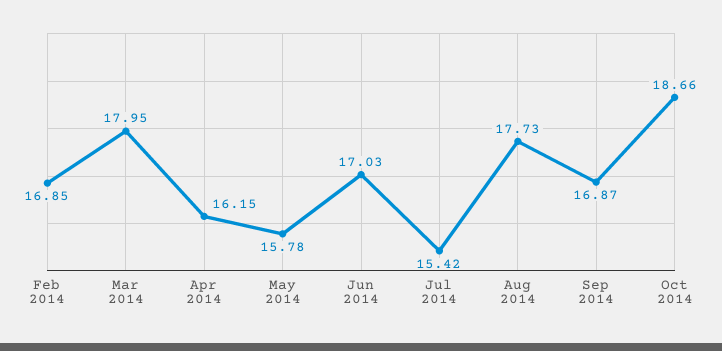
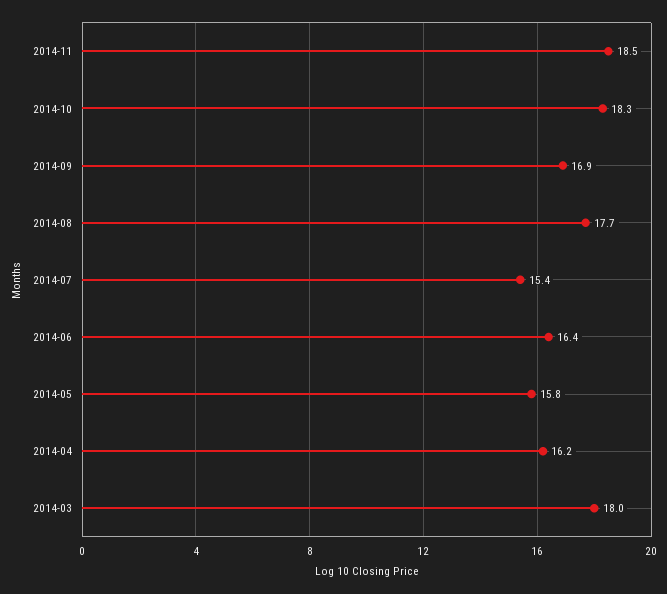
Feb 2014: 16.85 -> none
Jun 2014: 17.03 -> 16.4
Oct 2014: 18.66 -> 18.3
2014-11: none -> 18.5

